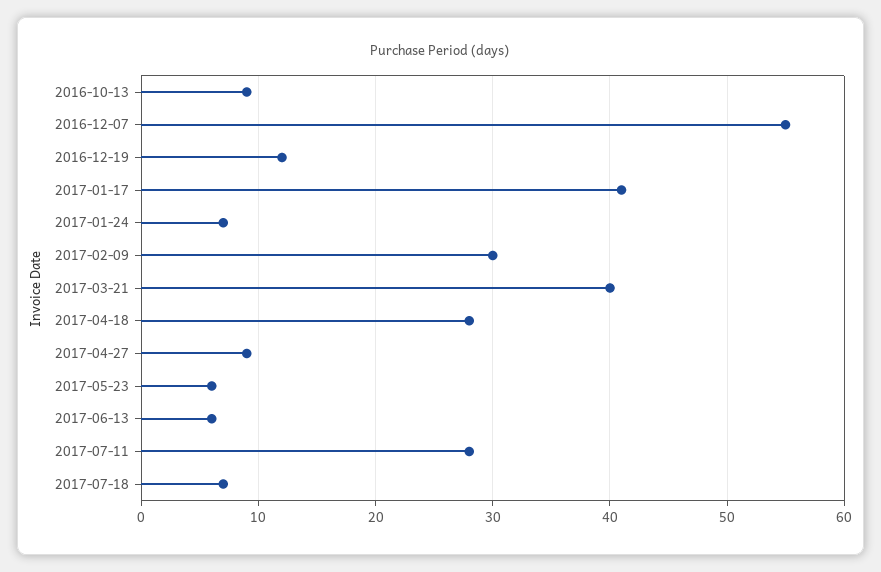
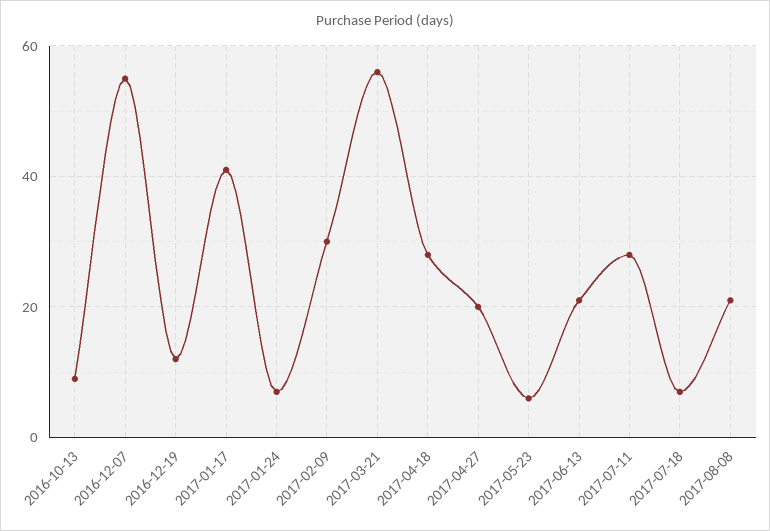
2017-03-21: 40 -> 55
2017-04-27: 9 -> 20
2017-06-13: 6 -> 20
2017-08-08: none -> 20

